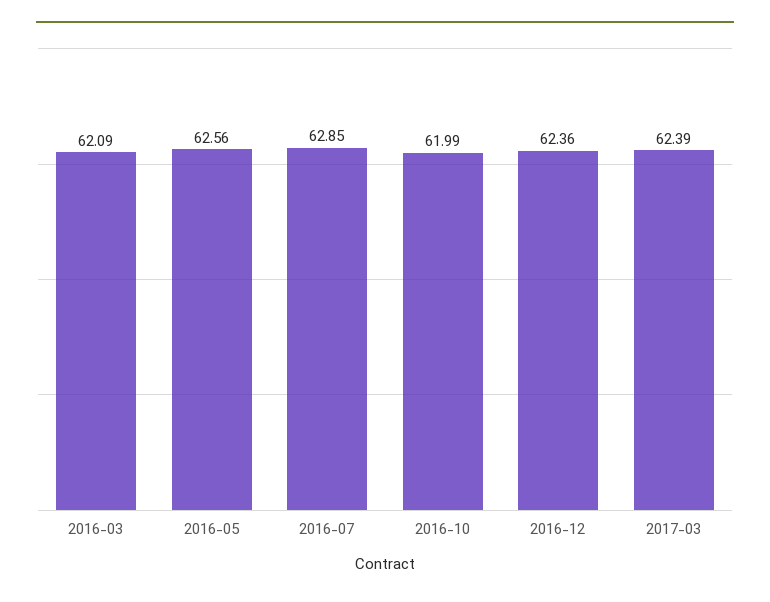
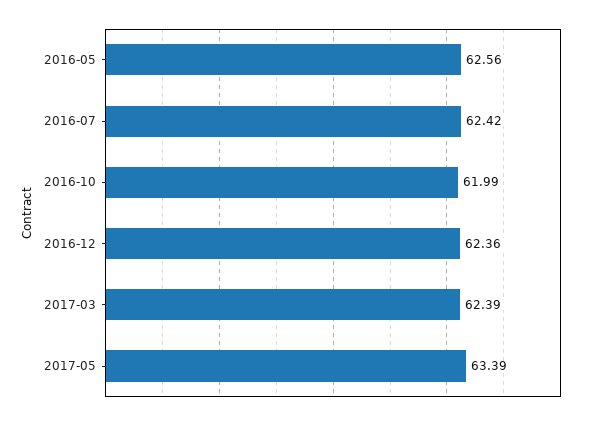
2016-03: 62.09 -> none
2016-07: 62.85 -> 62.42
2017-05: none -> 63.39

